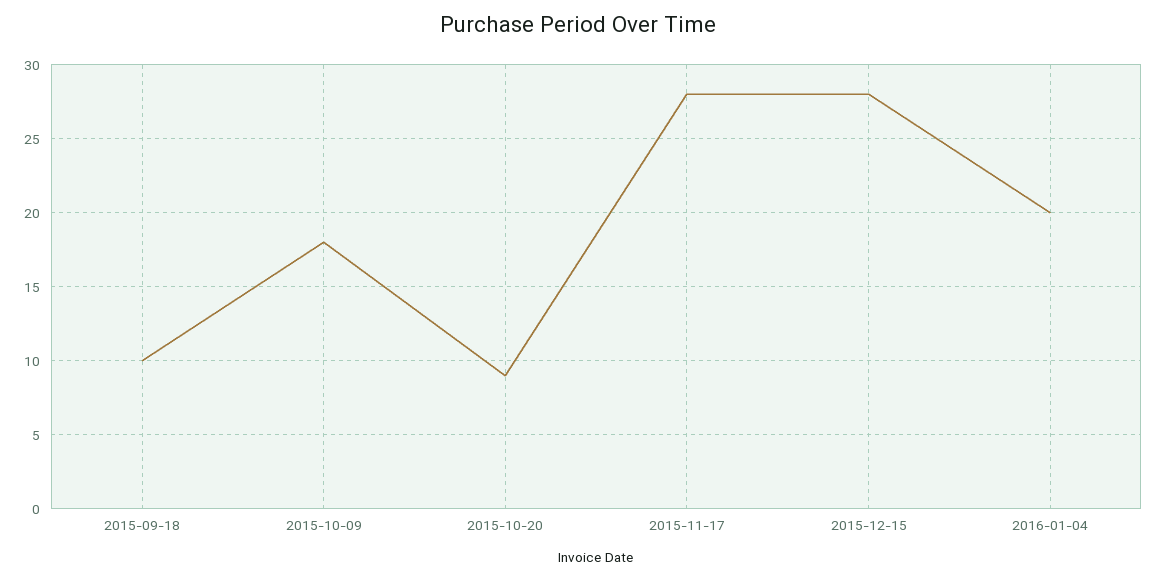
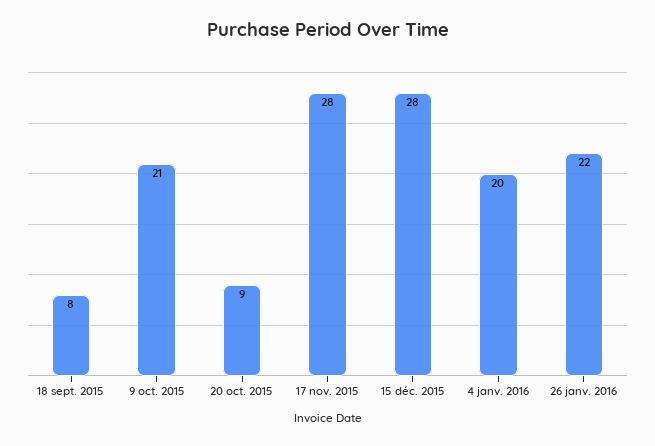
2015-09-18: 10 -> 8
2015-10-09: 18 -> 21
26 janv. 2016: none -> 22

